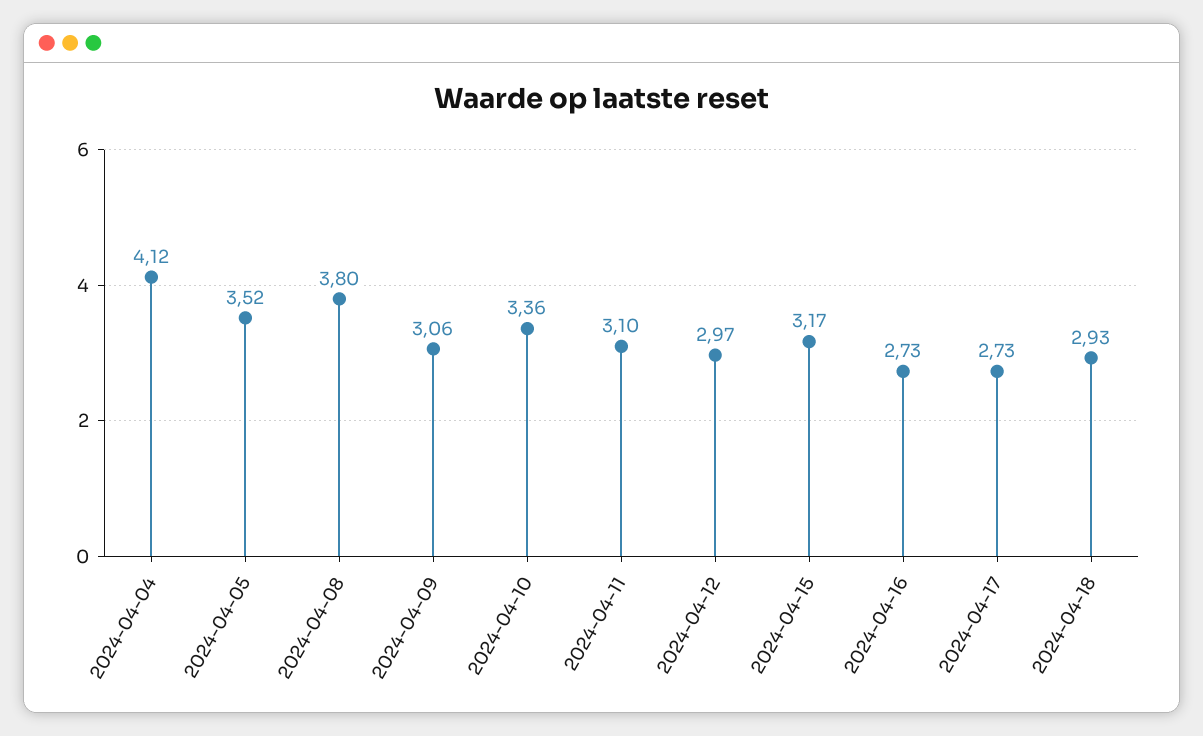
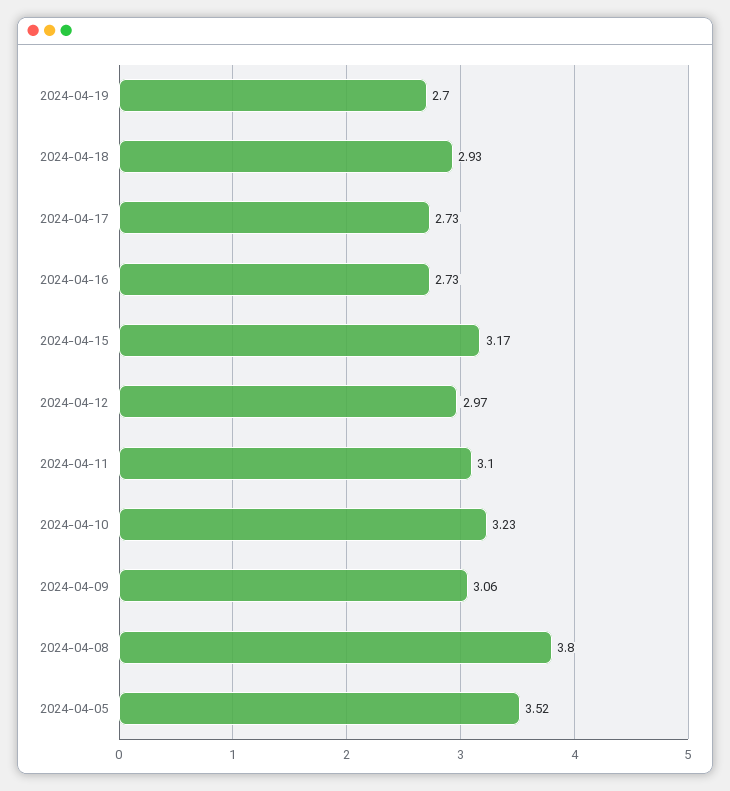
2024-04-04: 4.12 -> none
2024-04-10: 3.36 -> 3.23
2024-04-19: none -> 2.7

